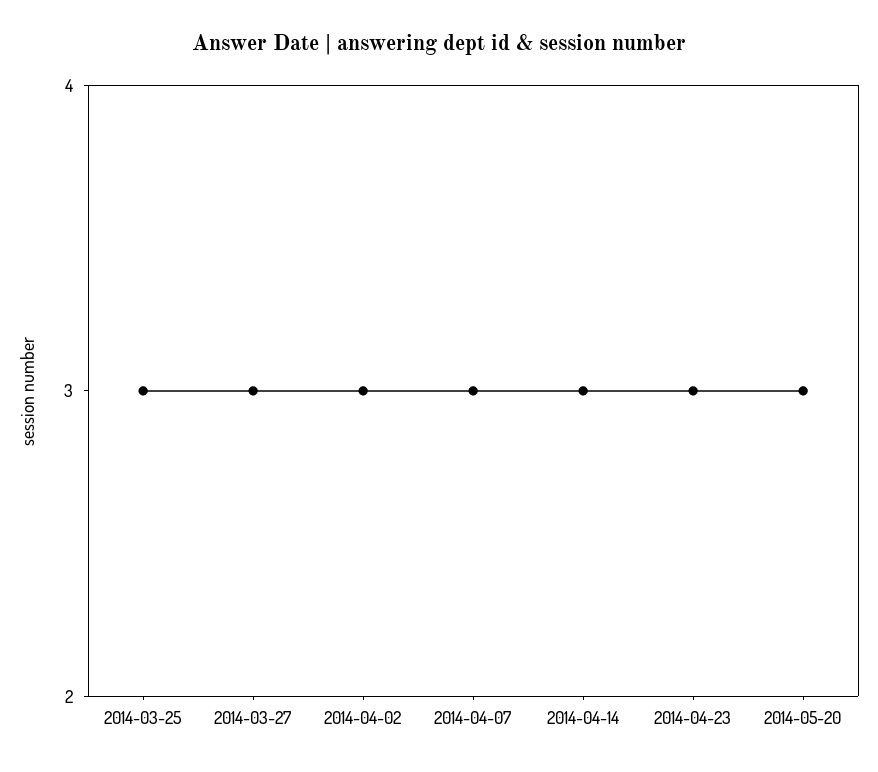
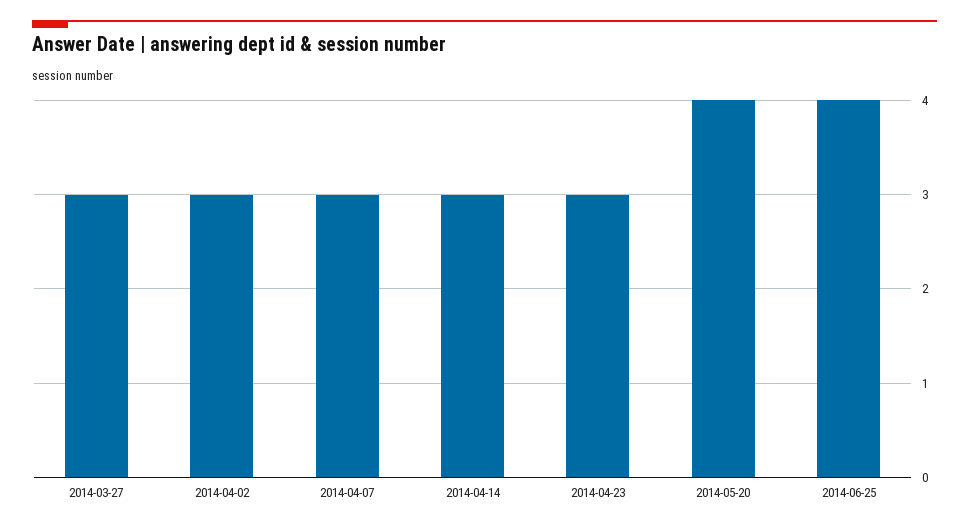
2014-03-25: 3 -> none
2014-05-20: 3 -> 4
2014-06-25: none -> 4

